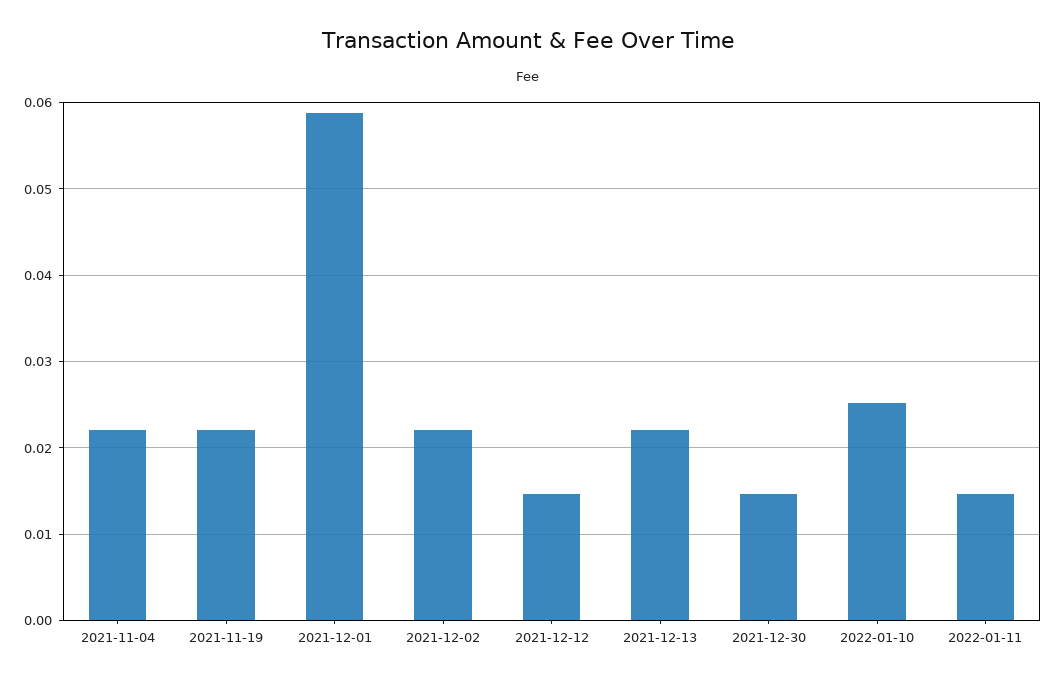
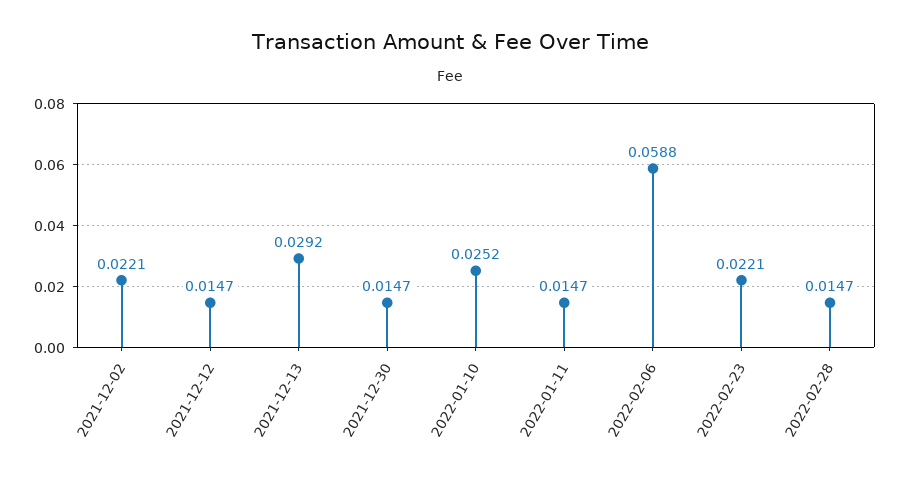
2021-11-04: 0.022 -> none
2021-11-19: 0.022 -> none
2021-12-01: 0.059 -> none
2021-12-13: 0.022 -> 0.0292
2022-02-06: none -> 0.0588
2022-02-23: none -> 0.0221
2022-02-28: none -> 0.0147

